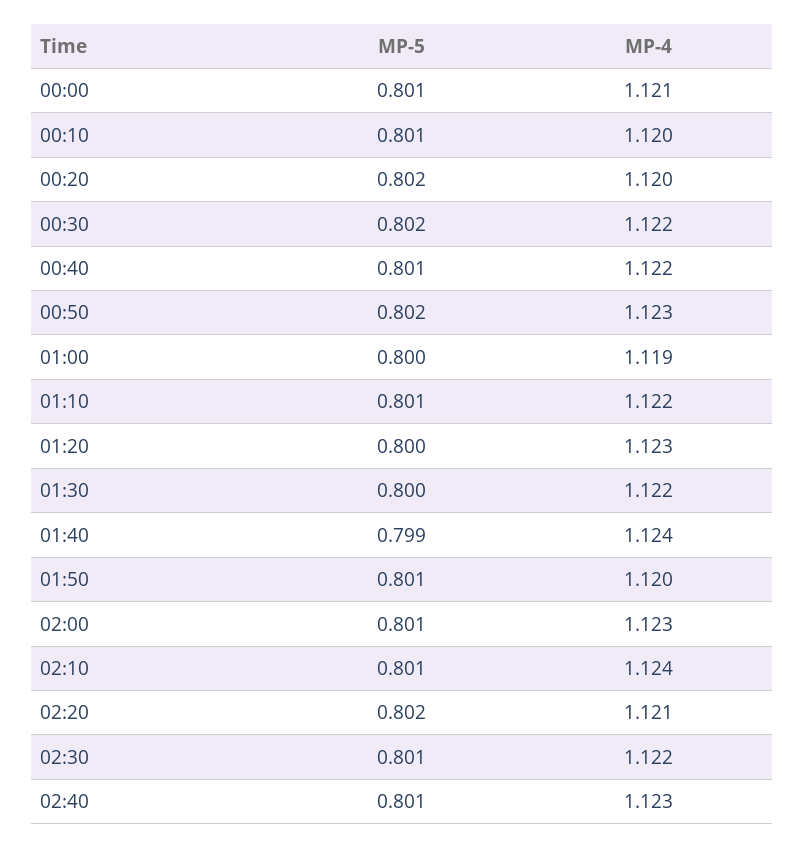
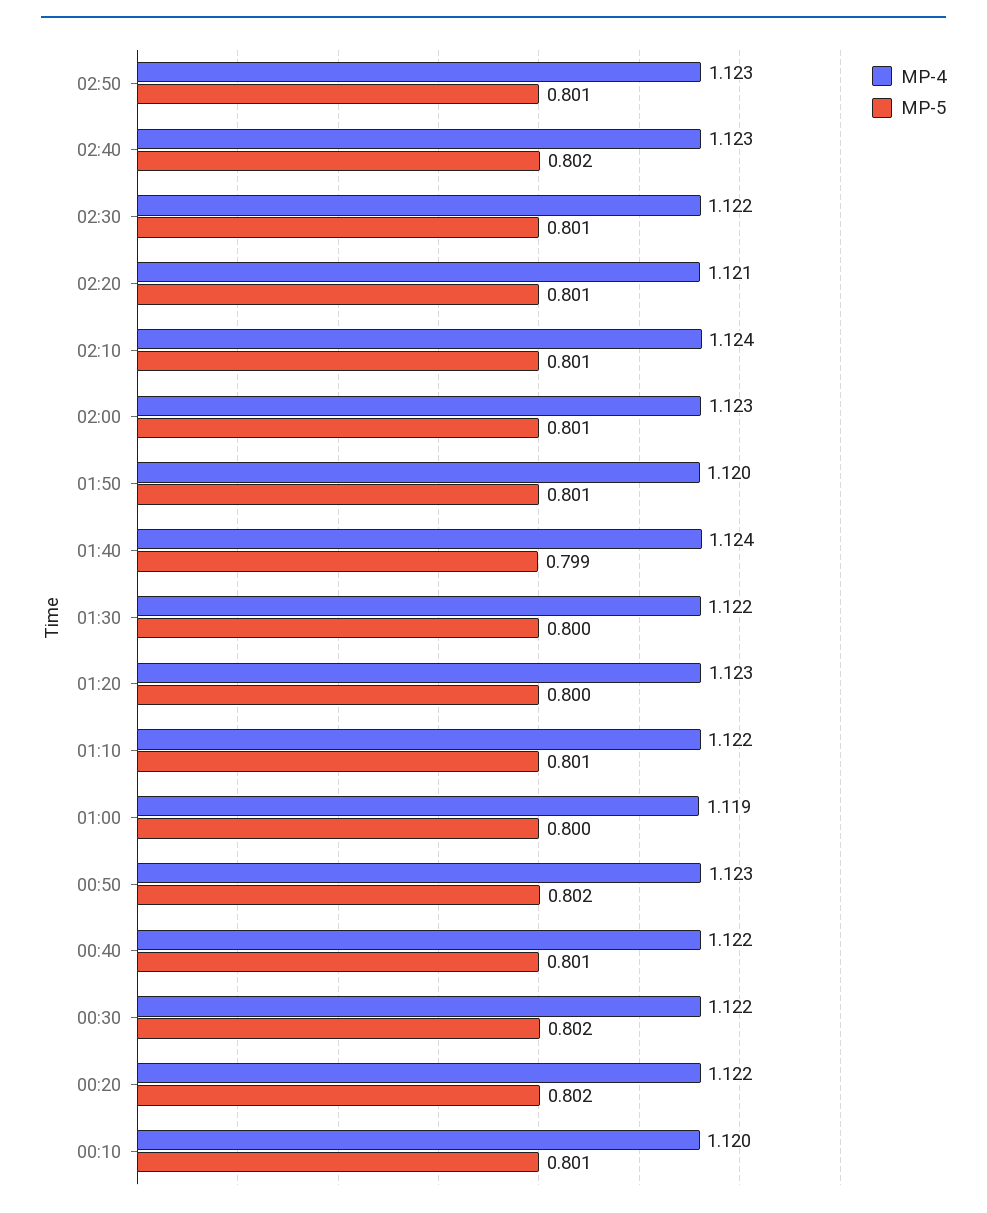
MP-5, 00:00: 0.801 -> none
MP-4, 00:00: 1.121 -> none
MP-4, 00:20: 1.12 -> 1.122
MP-5, 02:20: 0.802 -> 0.801
MP-5, 02:40: 0.801 -> 0.802
MP-4, 02:50: none -> 1.123
MP-5, 02:50: none -> 0.801

